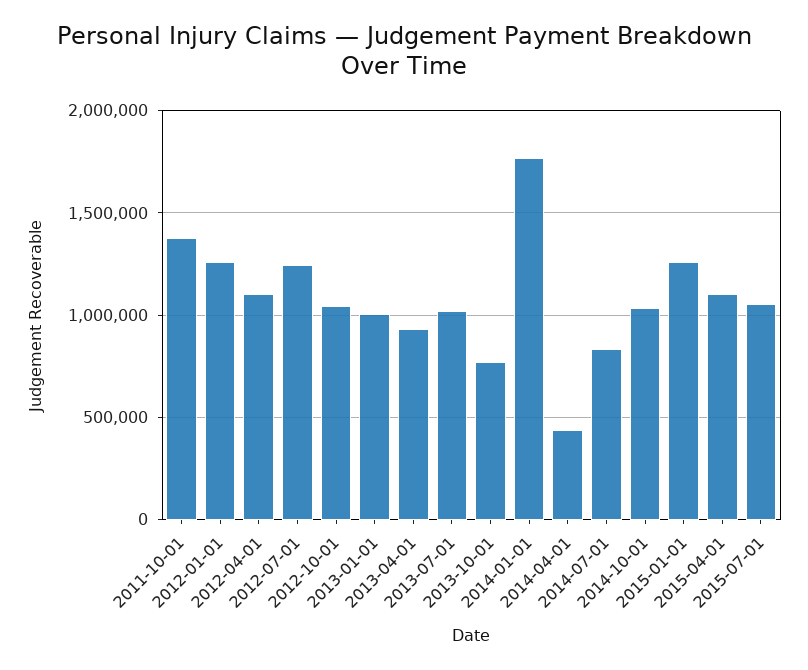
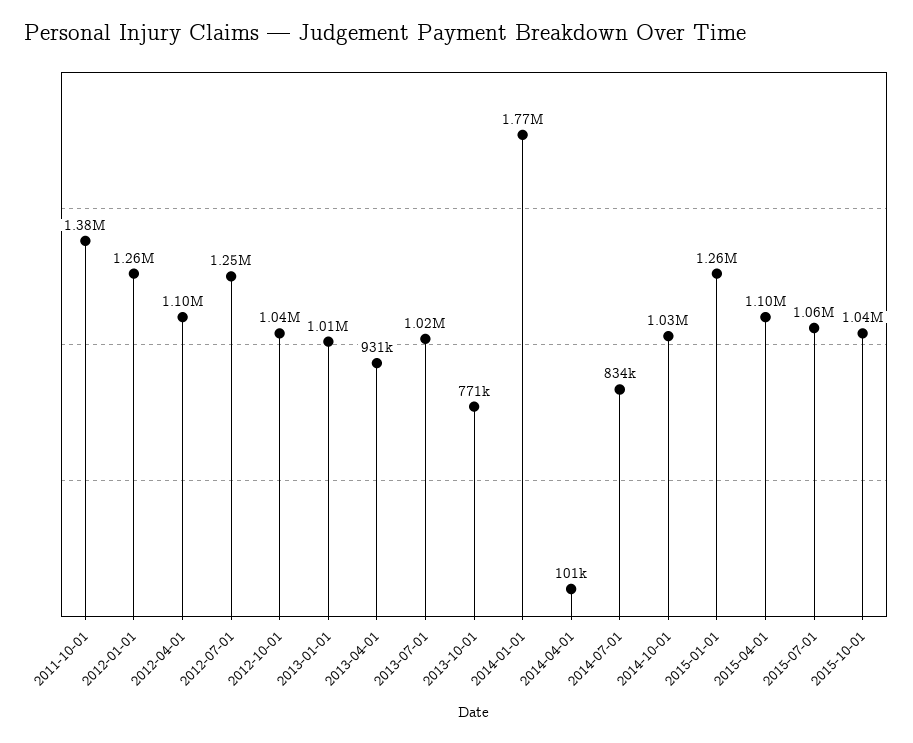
2014-04-01: 450000 -> 101000
2015-10-01: none -> 1040000

